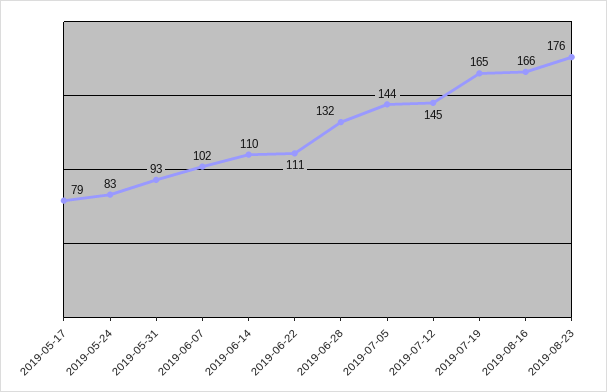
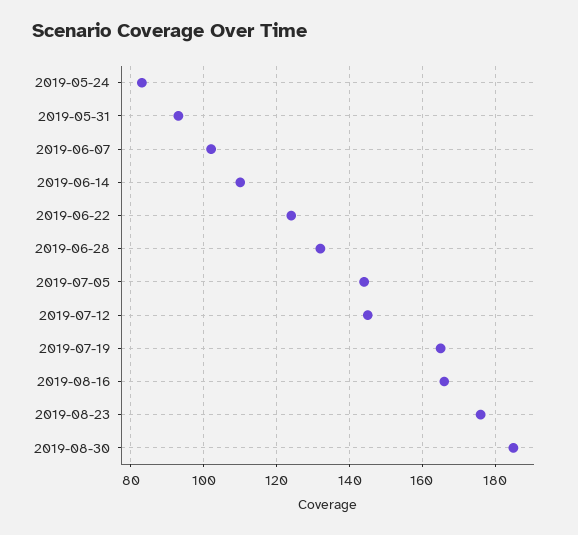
2019-05-17: 79 -> none
2019-06-22: 111 -> 125
2019-08-30: none -> 185

